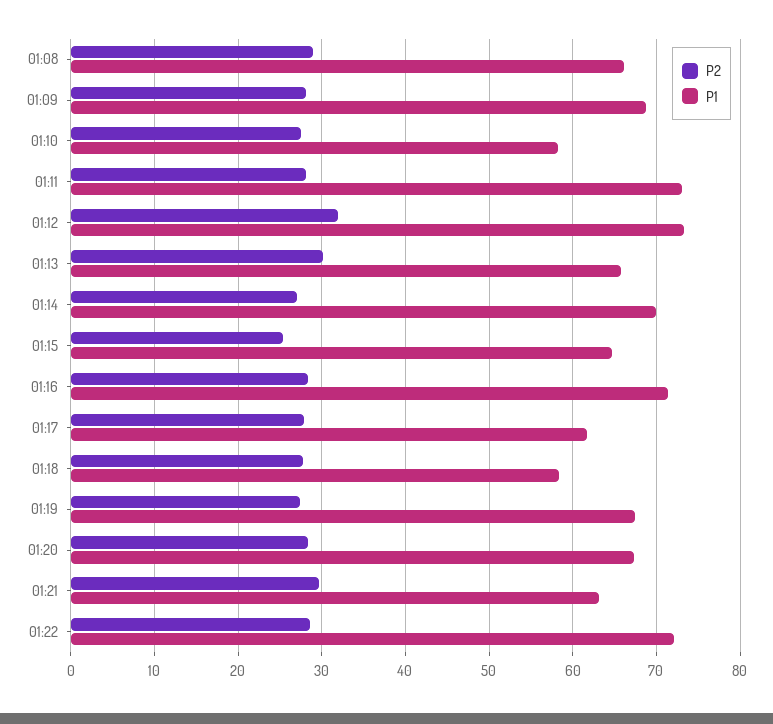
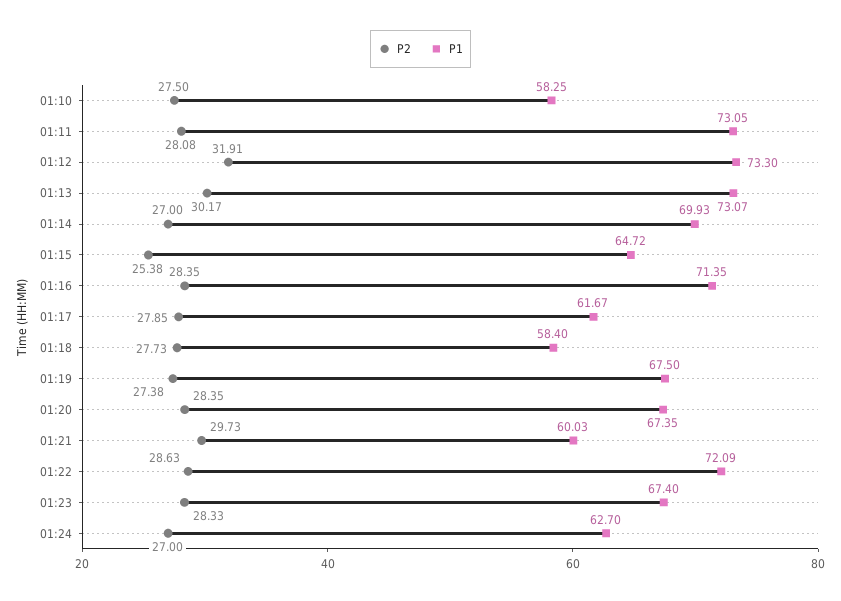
P2, 01:08: 29 -> none
P1, 01:08: 66 -> none
P2, 01:09: 28 -> none
P1, 01:09: 69 -> none
P1, 01:13: 66 -> 73.07
P1, 01:21: 63 -> 60.03
P2, 01:23: none -> 28.33
P1, 01:23: none -> 67.4
P2, 01:24: none -> 27
P1, 01:24: none -> 62.7

